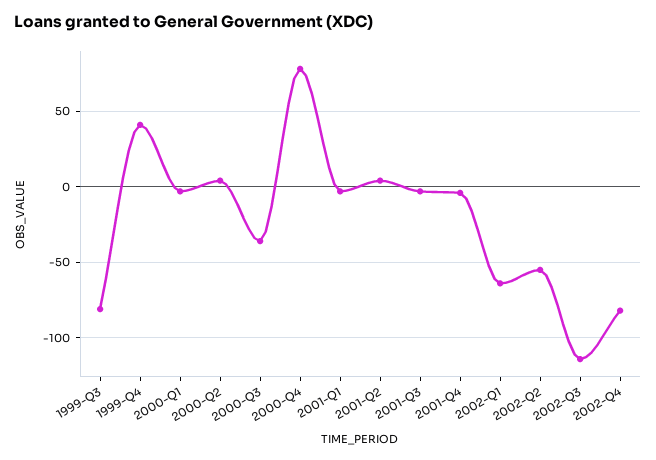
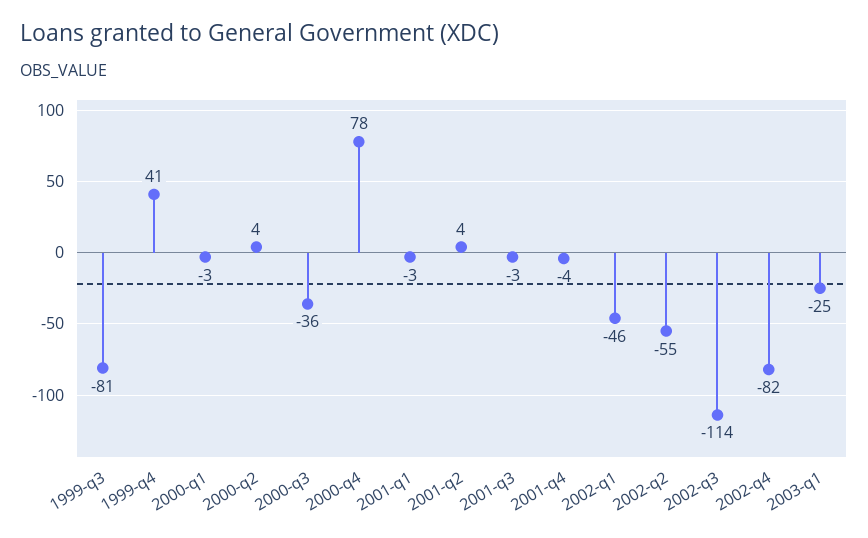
2002-Q1: -65 -> -46
2003-q1: none -> -25

